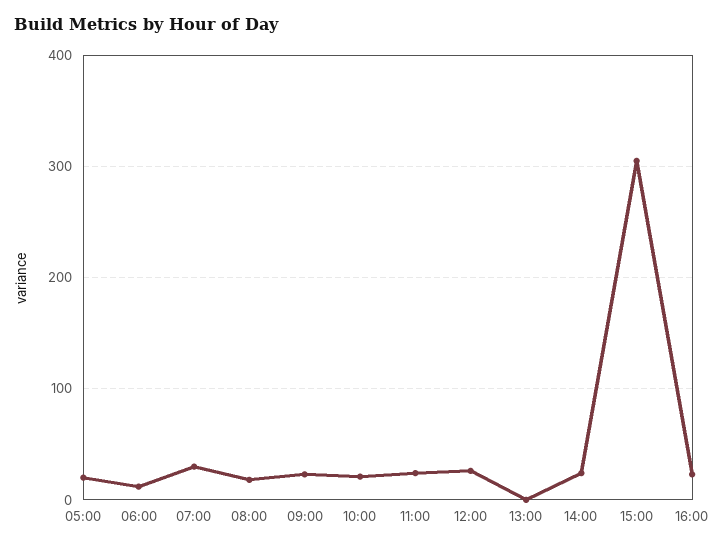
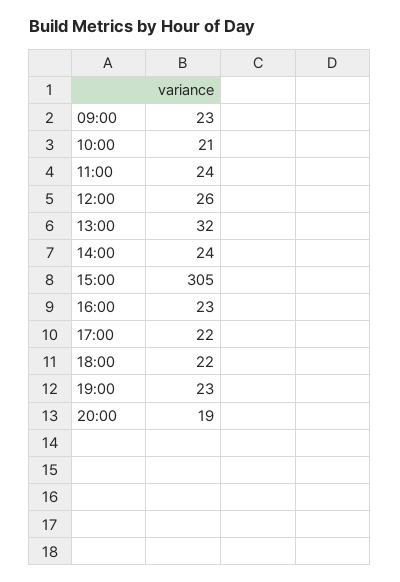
05:00: 20 -> none
06:00: 10 -> none
07:00: 30 -> none
08:00: 20 -> none
13:00: 0 -> 32
17:00: none -> 22
18:00: none -> 22
19:00: none -> 23
20:00: none -> 19

